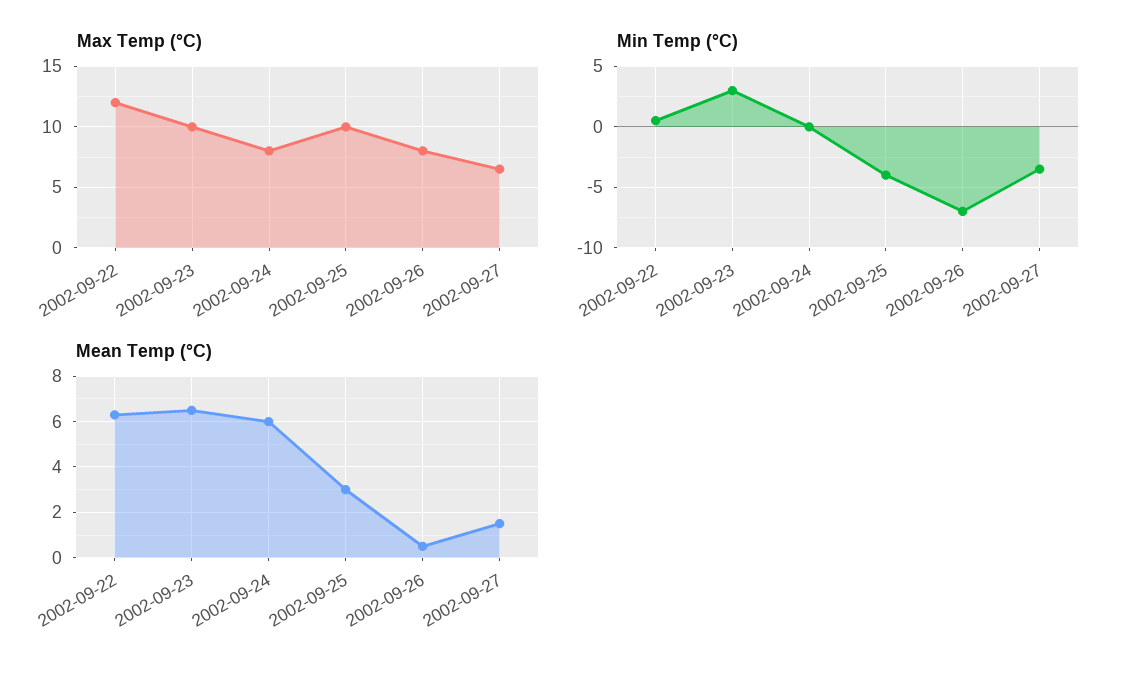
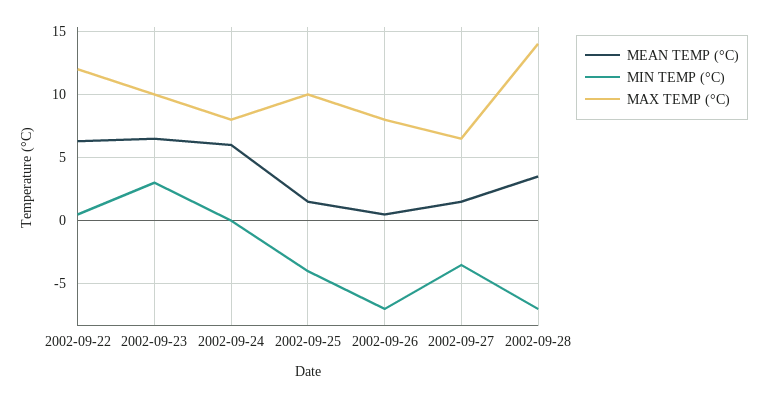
Mean Temp (°C), 2002-09-25: 3 -> 1.5
Mean Temp (°C), 2002-09-28: none -> 3.5
Min Temp (°C), 2002-09-28: none -> -7
Max Temp (°C), 2002-09-28: none -> 14

